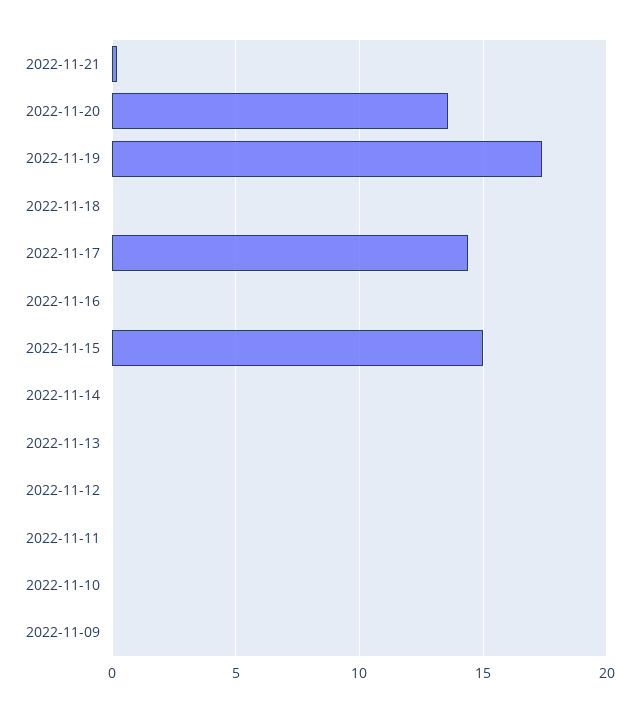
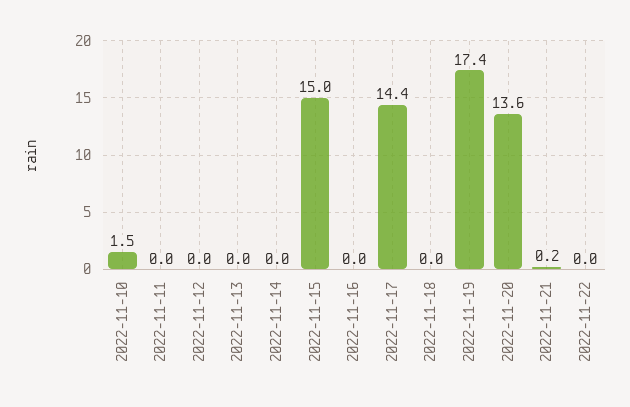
2022-11-10: 0 -> 1.5
2022-11-09: 0 -> none
2022-11-22: none -> 0

